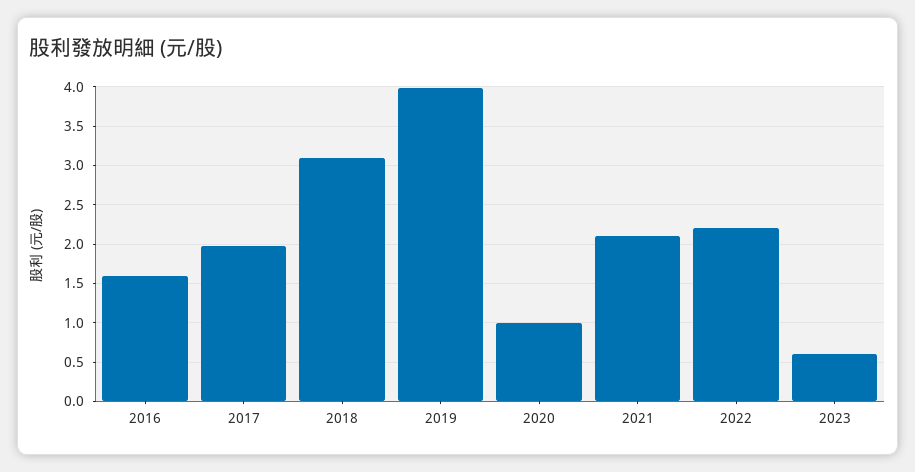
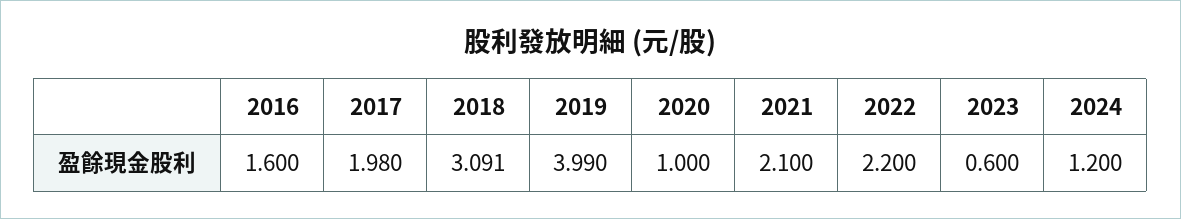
2024: none -> 1.2

